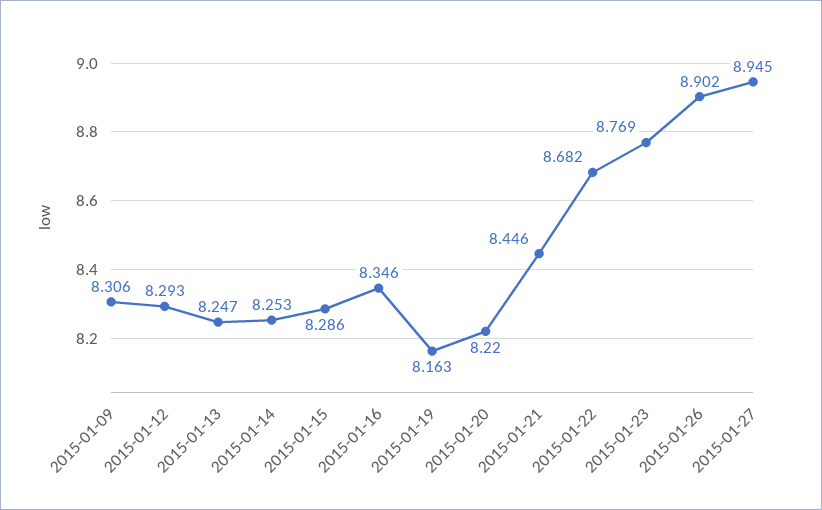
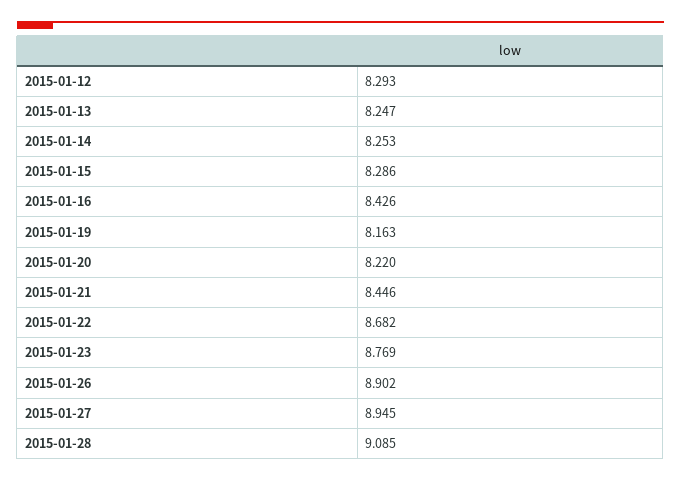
2015-01-09: 8.306 -> none
2015-01-16: 8.346 -> 8.426
2015-01-28: none -> 9.085

